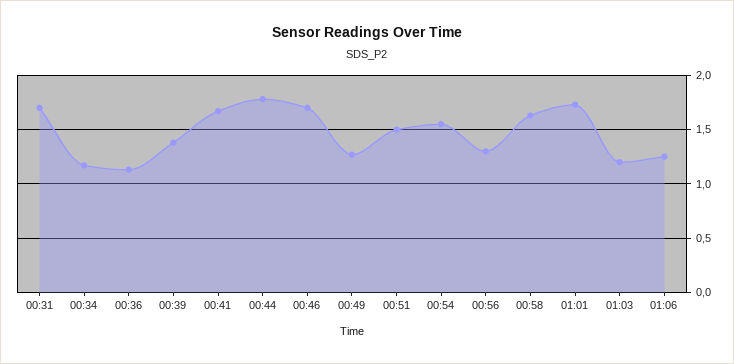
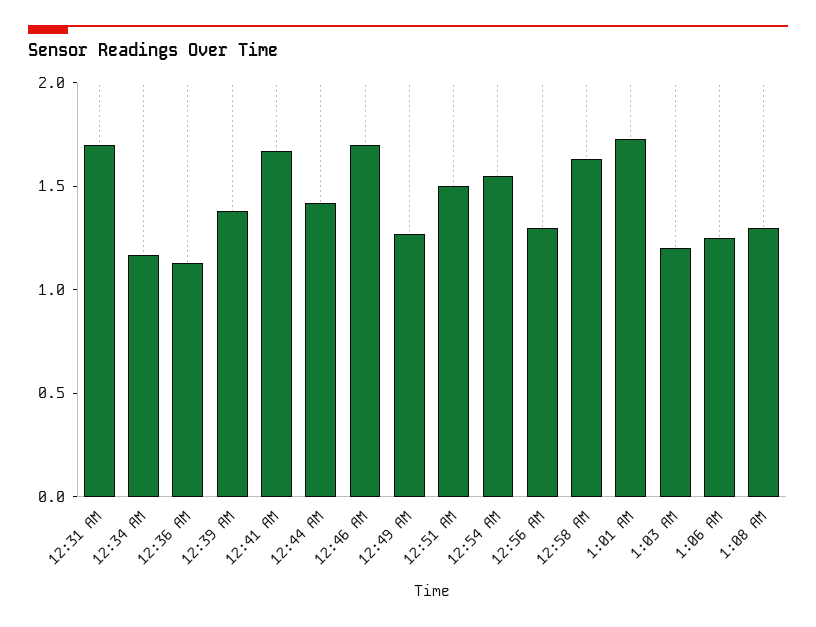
00:44: 1.8 -> 1.4
1:08 AM: none -> 1.3

